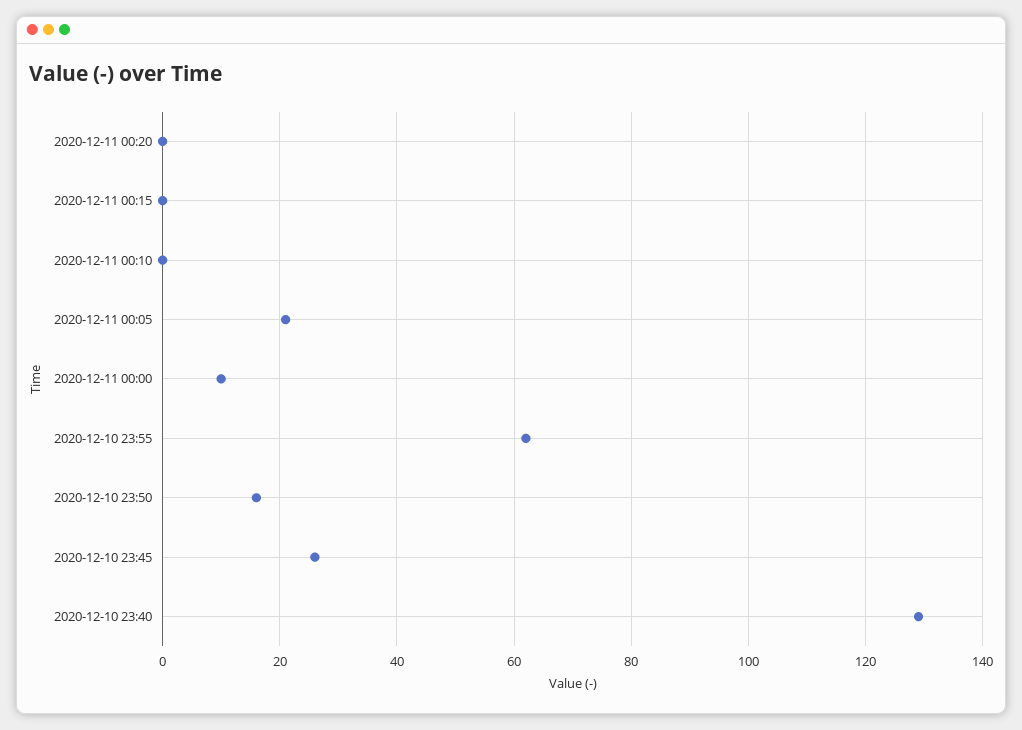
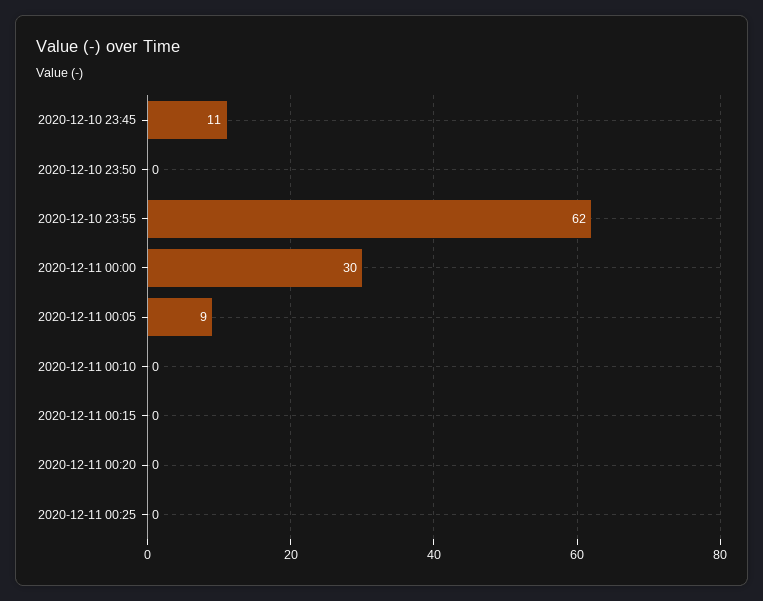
2020-12-11 00:05: 20 -> 9
2020-12-11 00:00: 10 -> 30
2020-12-10 23:50: 15 -> 0
2020-12-10 23:45: 25 -> 11
2020-12-10 23:40: 130 -> none
2020-12-11 00:25: none -> 0

